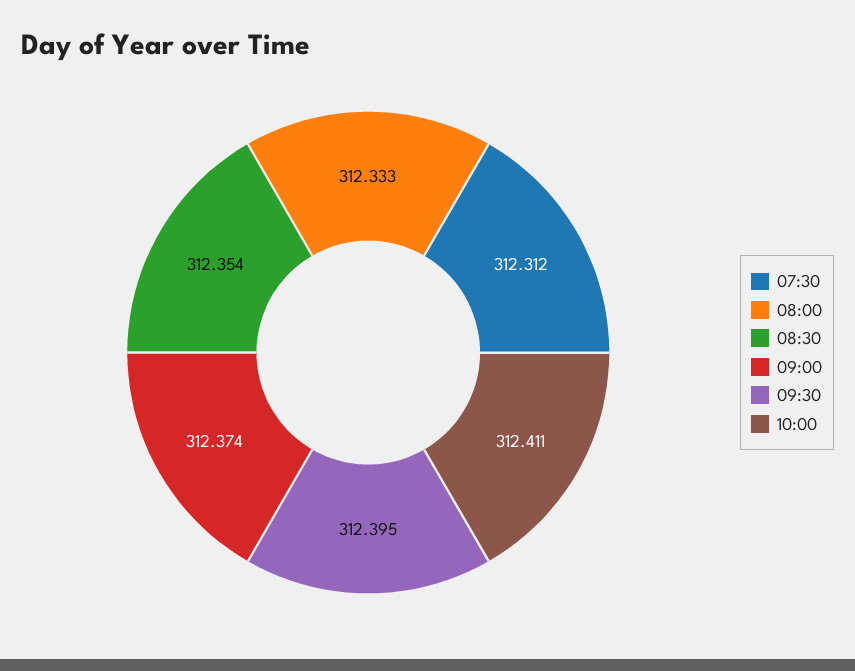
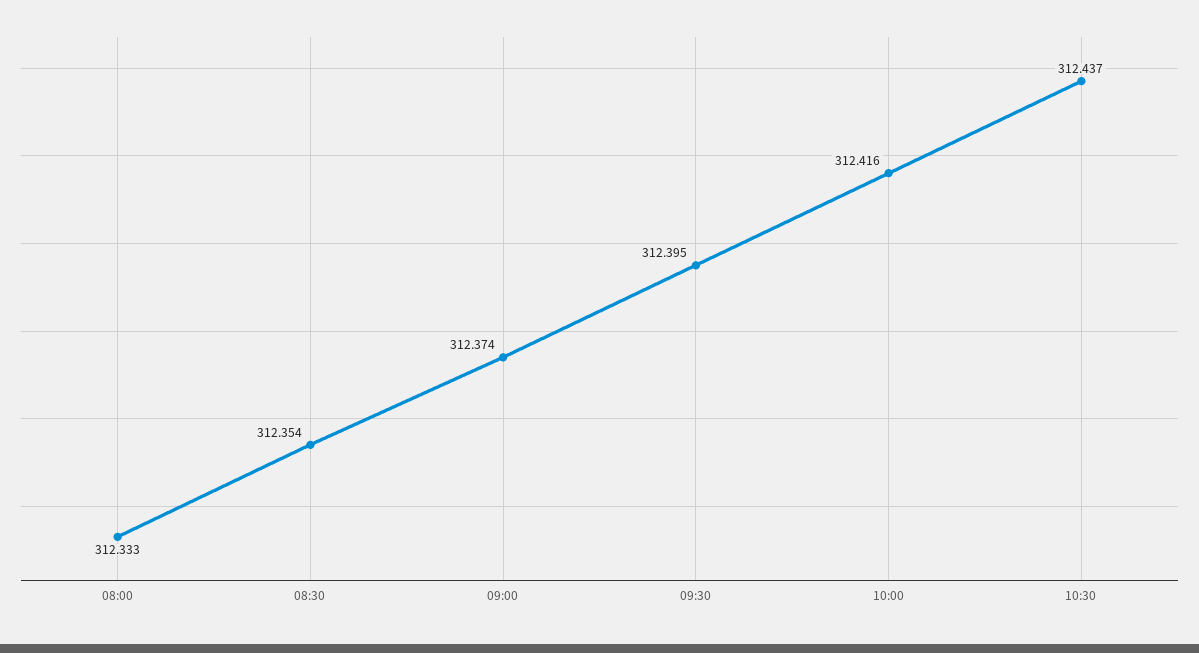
07:30: 312.312 -> none
10:00: 312.411 -> 312.416
10:30: none -> 312.437

